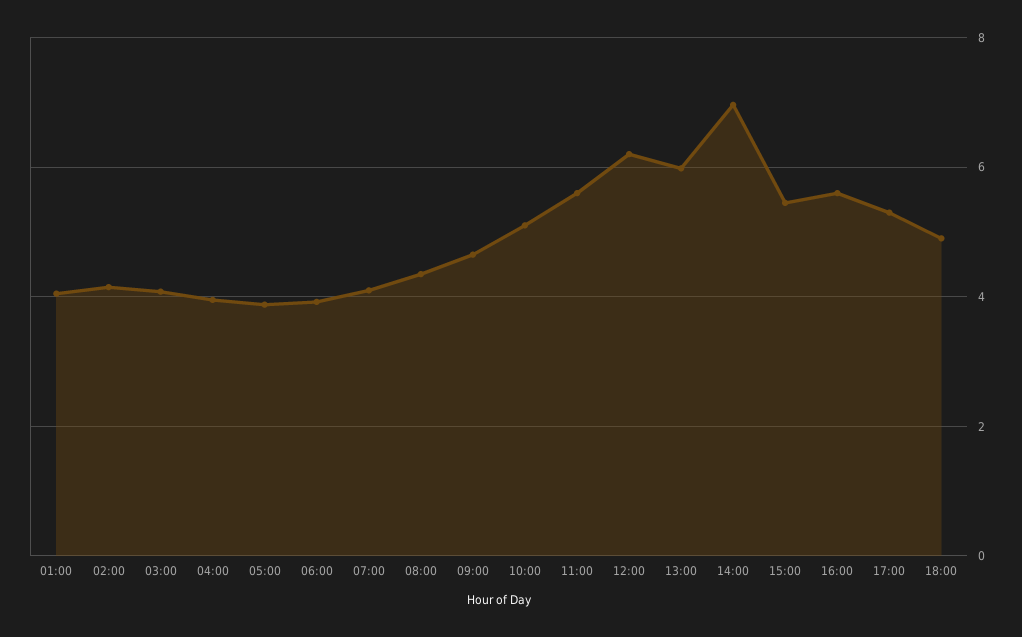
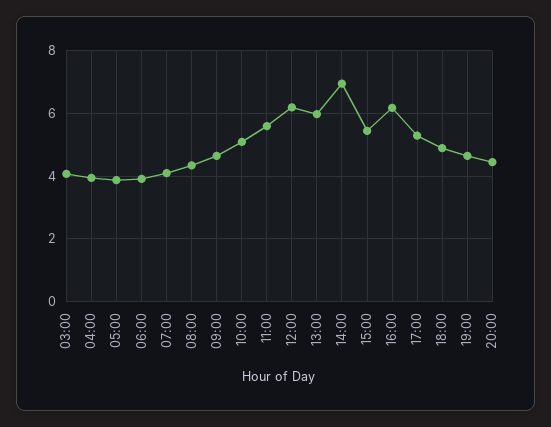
01:00: 4 -> none
02:00: 4.2 -> none
16:00: 5.6 -> 6.2
19:00: none -> 4.6
20:00: none -> 4.4

